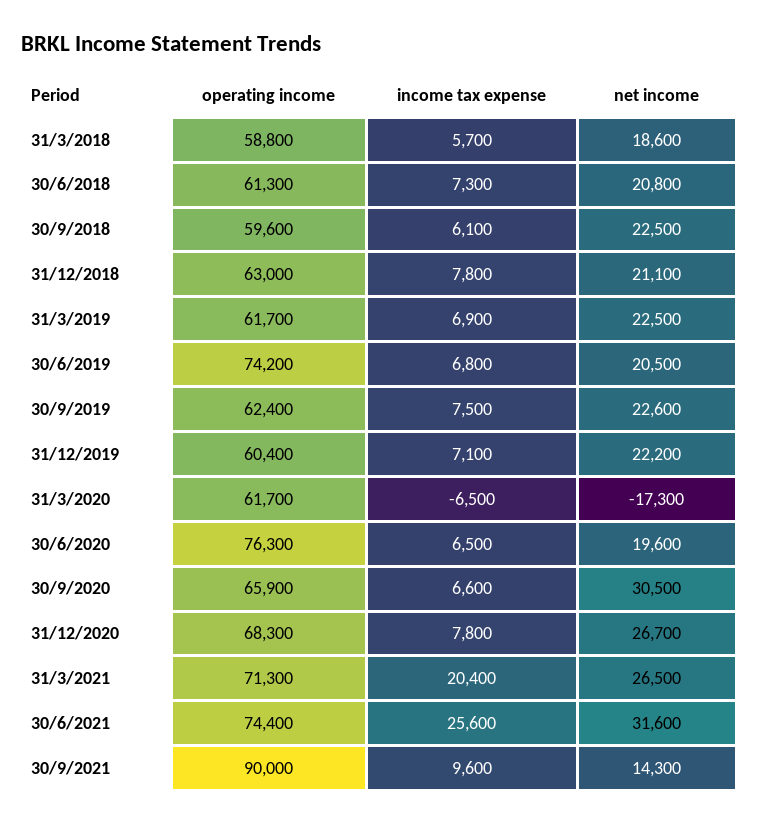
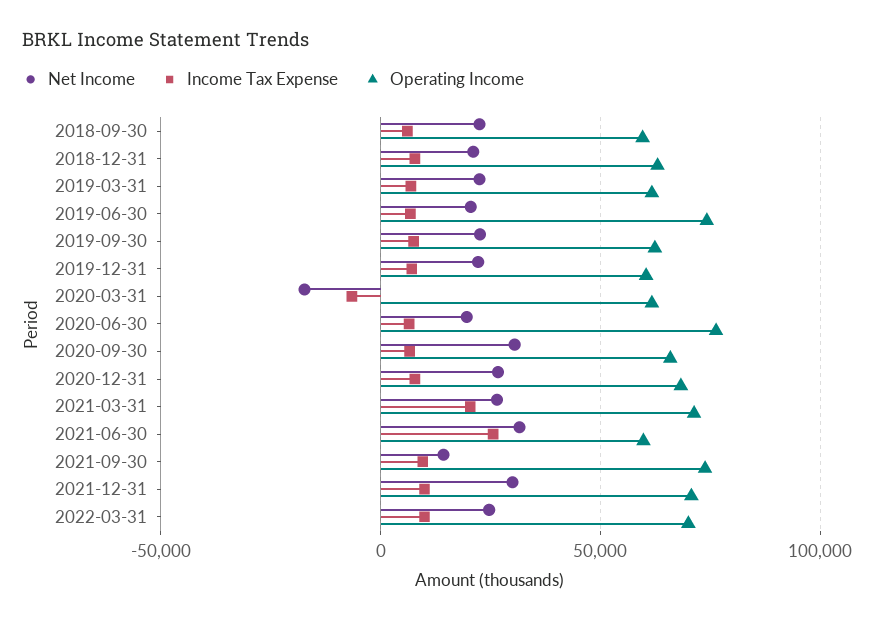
operating income, 31/3/2018: 58800 -> none
income tax expense, 31/3/2018: 5700 -> none
net income, 31/3/2018: 18600 -> none
operating income, 30/6/2018: 61300 -> none
income tax expense, 30/6/2018: 7300 -> none
net income, 30/6/2018: 20800 -> none
operating income, 30/6/2021: 74400 -> 60000
operating income, 30/9/2021: 90000 -> 75000
net income, 2021-12-31: none -> 30000
income tax expense, 2021-12-31: none -> 10000
operating income, 2021-12-31: none -> 70000
net income, 2022-03-31: none -> 25000
income tax expense, 2022-03-31: none -> 10000
operating income, 2022-03-31: none -> 70000

